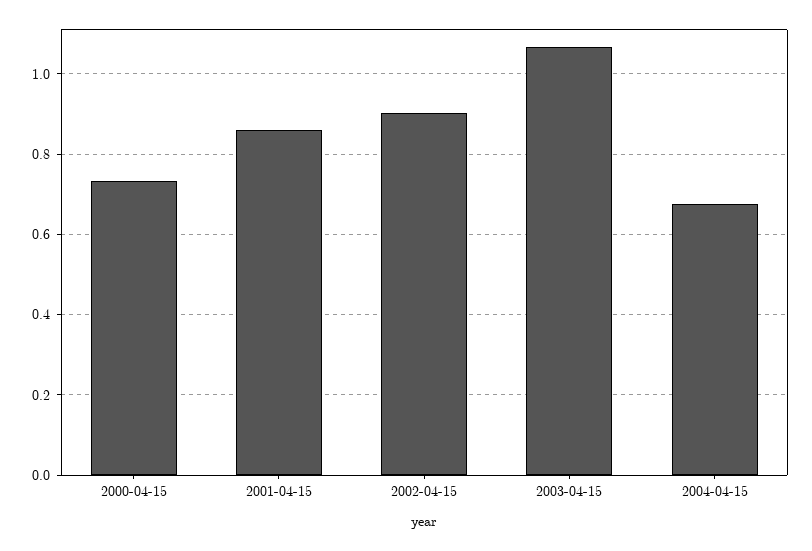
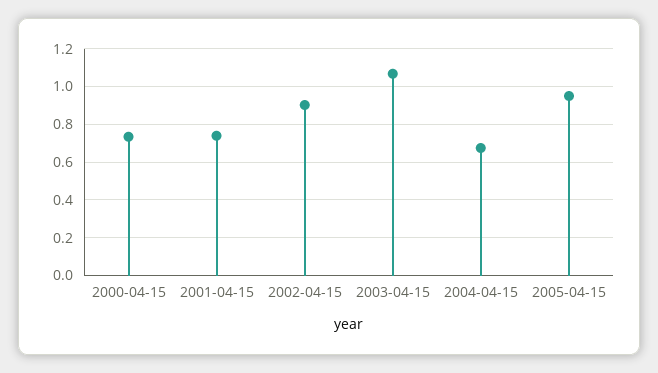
2001-04-15: 0.86 -> 0.75
2005-04-15: none -> 0.95

